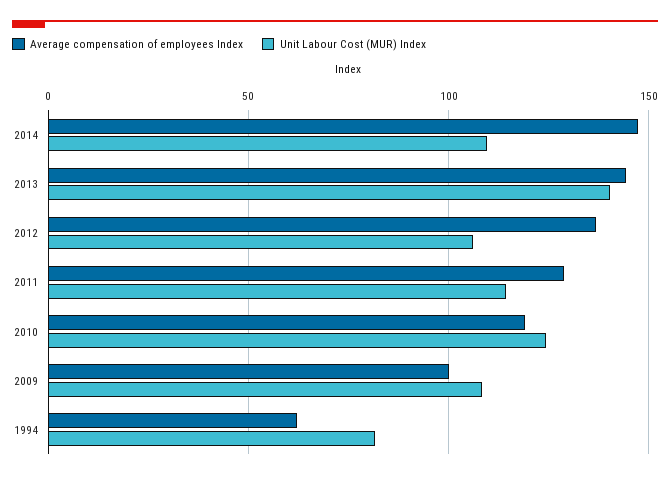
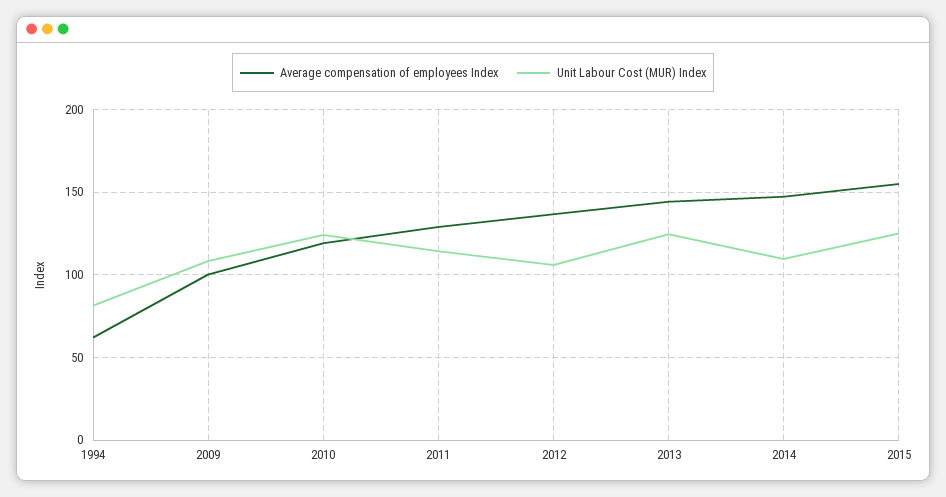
Unit Labour Cost (MUR) Index, 2013: 140 -> 125
Average compensation of employees Index, 2015: none -> 155
Unit Labour Cost (MUR) Index, 2015: none -> 125

